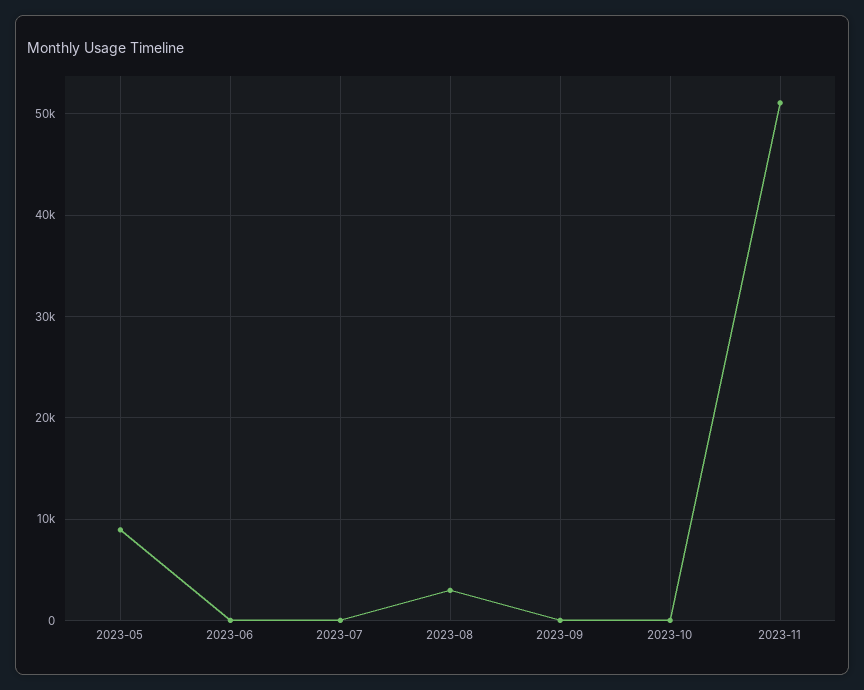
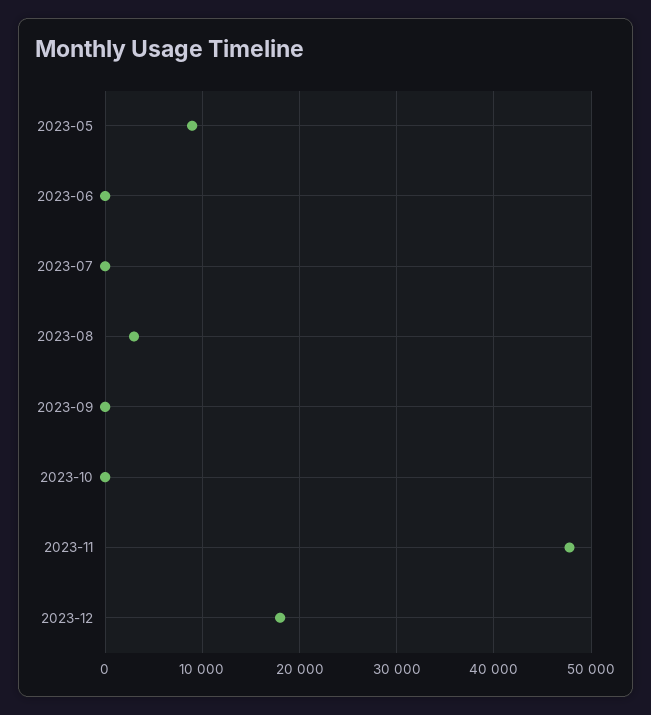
2023-11: 51000 -> 48000
2023-12: none -> 18000

